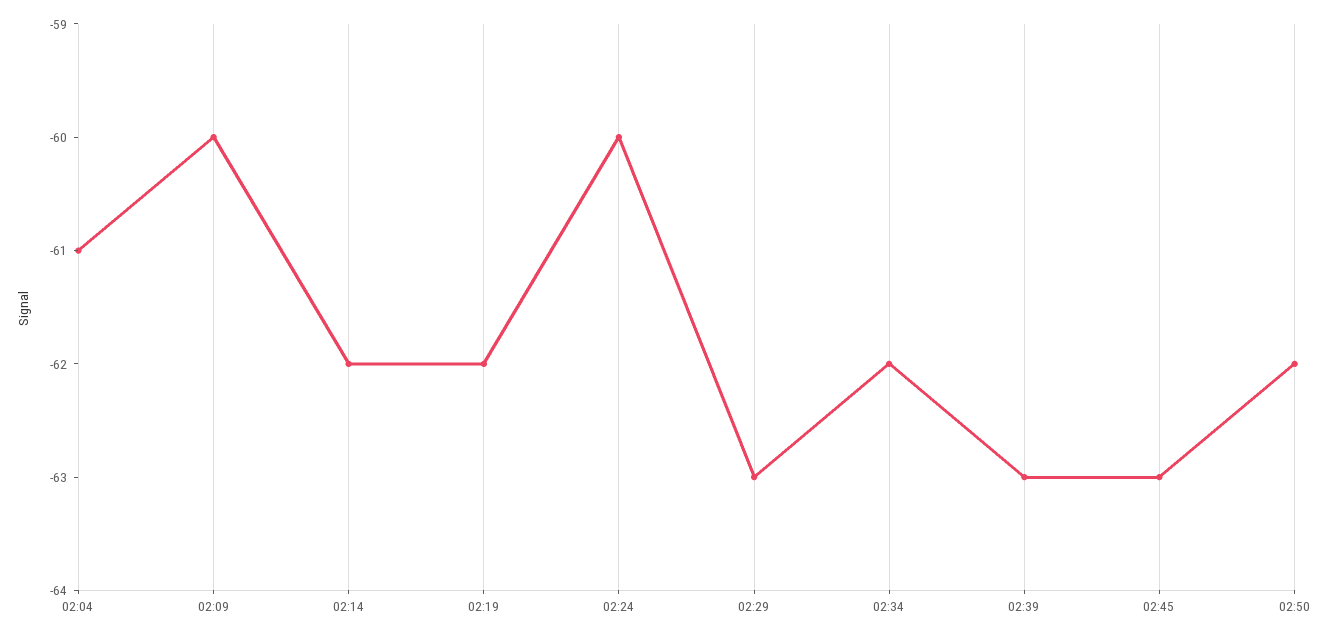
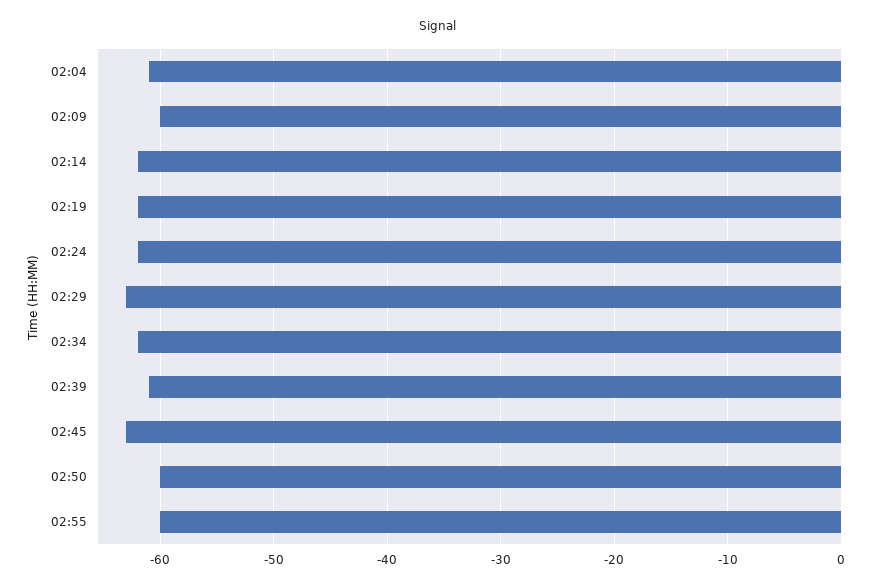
02:24: -60 -> -62
02:39: -63 -> -61
02:50: -62 -> -60
02:55: none -> -60

